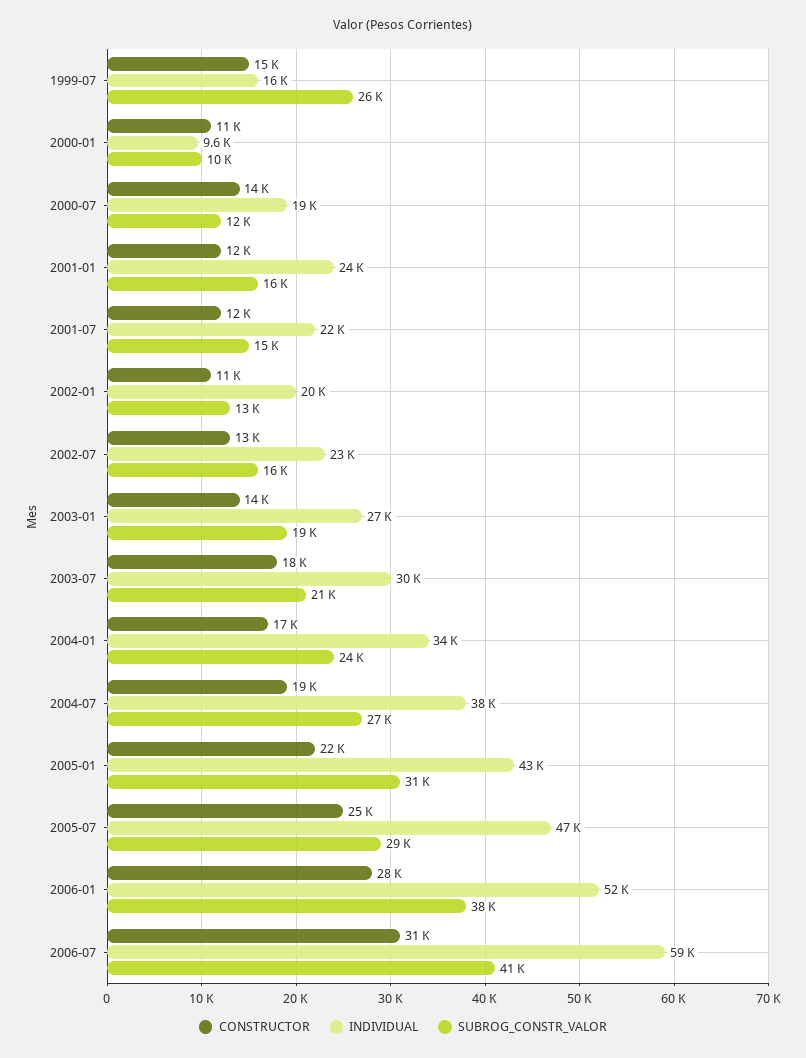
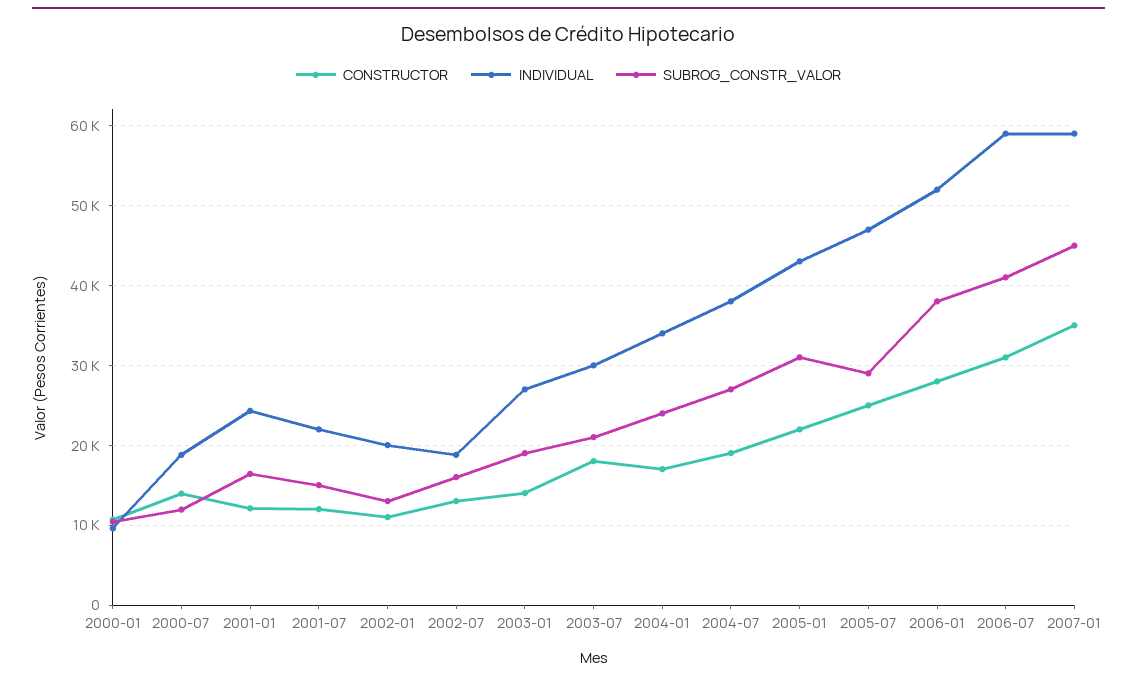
CONSTRUCTOR, 1999-07: 15000 -> none
INDIVIDUAL, 1999-07: 16000 -> none
SUBROG_CONSTR_VALOR, 1999-07: 26000 -> none
INDIVIDUAL, 2002-07: 23000 -> 19000
CONSTRUCTOR, 2007-01: none -> 35000
INDIVIDUAL, 2007-01: none -> 59000
SUBROG_CONSTR_VALOR, 2007-01: none -> 45000

